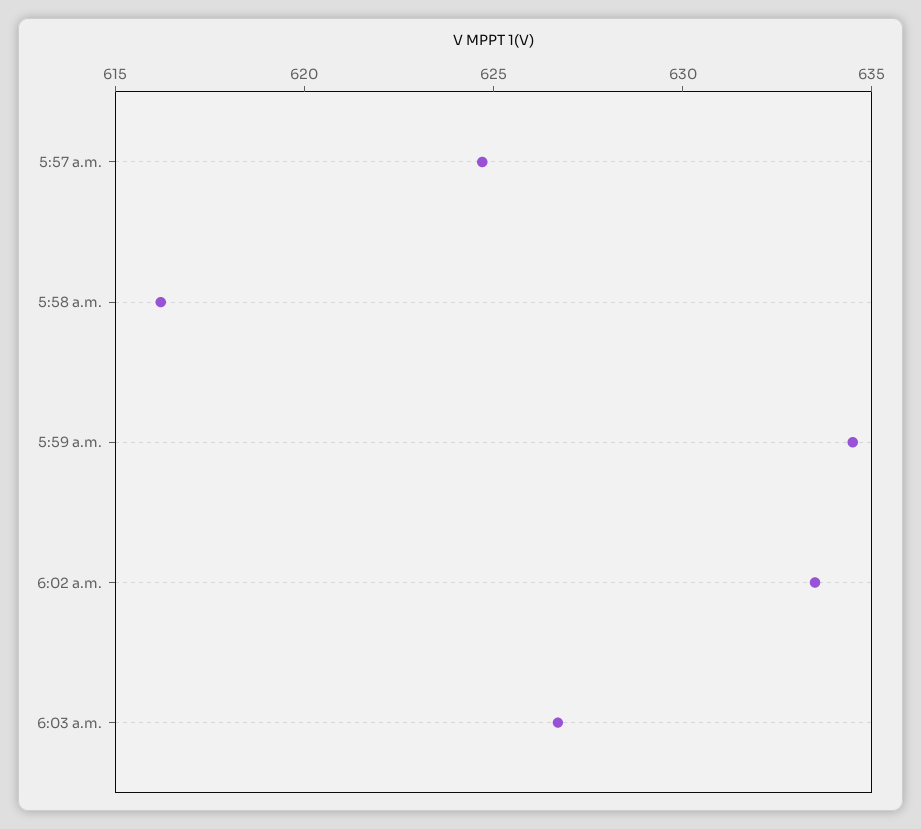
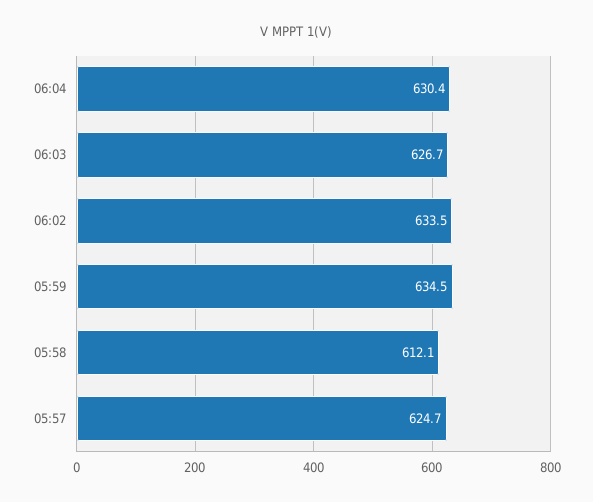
5:58 a.m.: 616 -> 612.1
06:04: none -> 630.4

